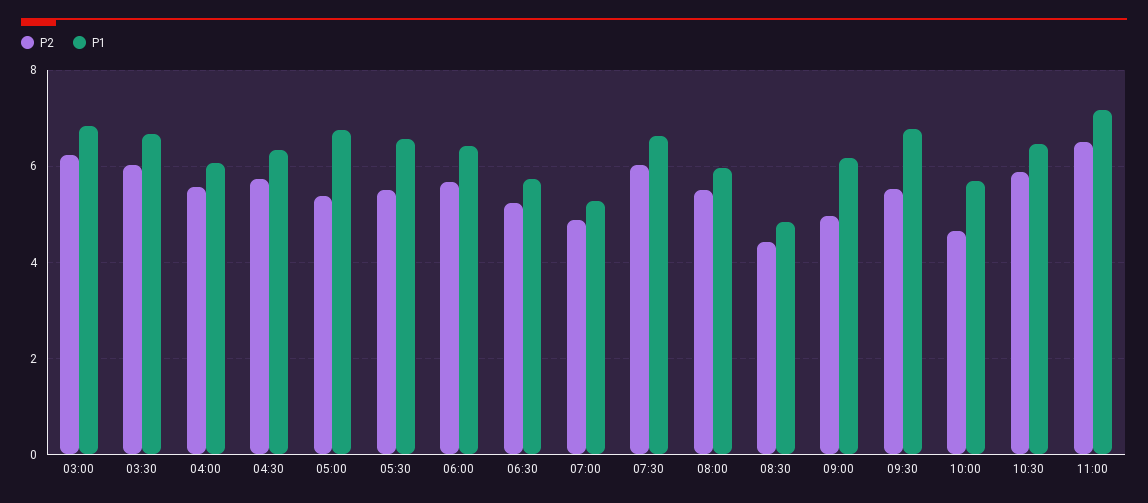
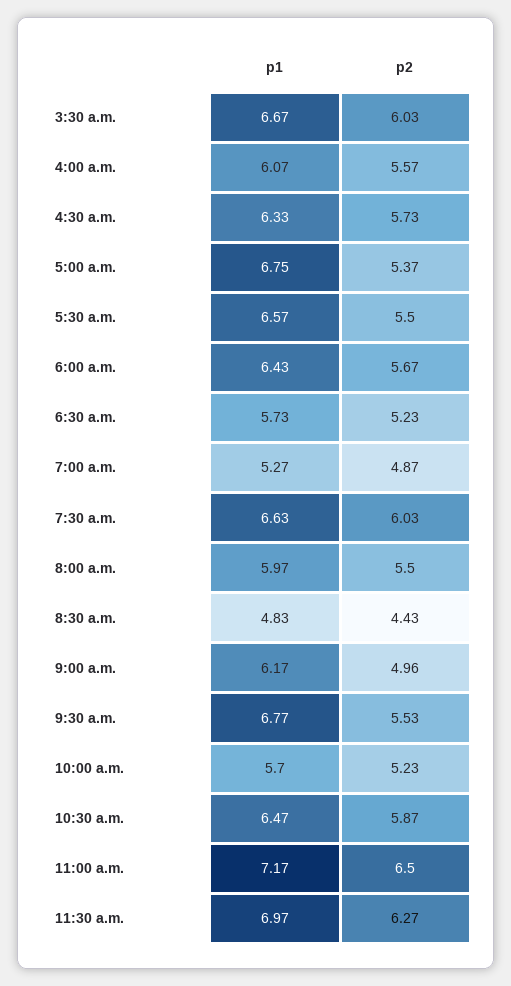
P2, 03:00: 6.2 -> none
P1, 03:00: 6.8 -> none
P2, 10:00: 4.6 -> 5.23
P1, 11:30 a.m.: none -> 6.97
P2, 11:30 a.m.: none -> 6.27

